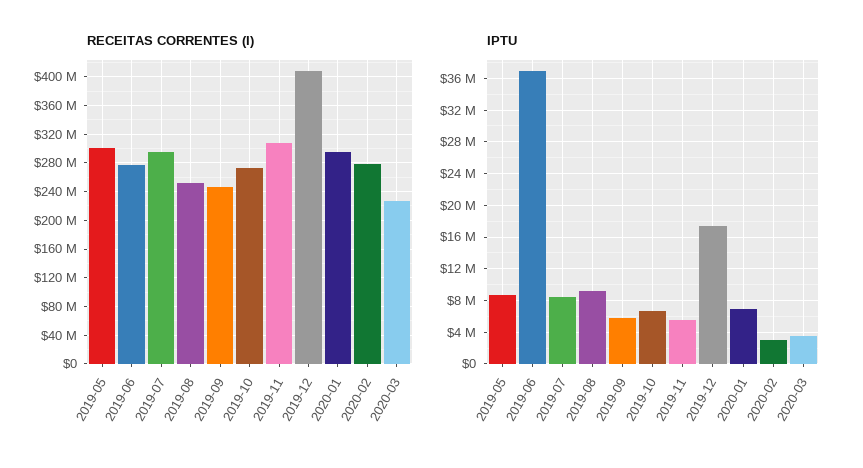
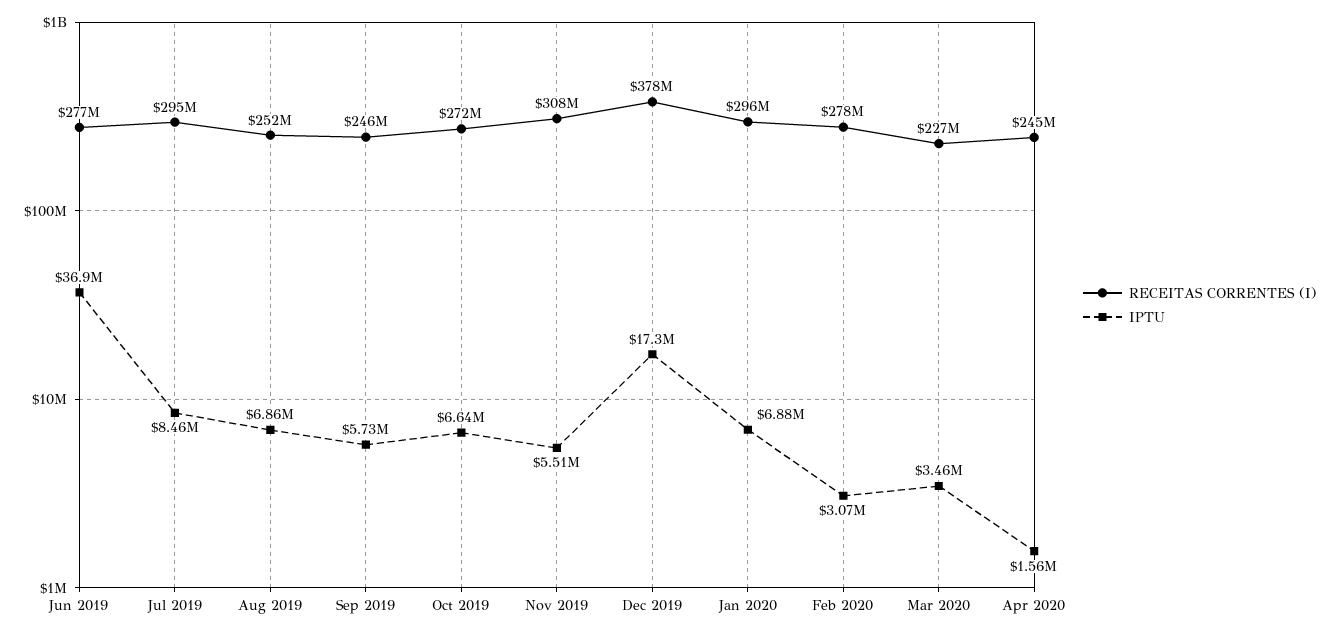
RECEITAS CORRENTES (I), 2019-05: 300000000 -> none
RECEITAS CORRENTES (I), 2019-12: 410000000 -> 378000000
IPTU, 2019-05: 9000000 -> none
IPTU, 2019-08: 9000000 -> 6860000
RECEITAS CORRENTES (I), Apr 2020: none -> 245000000
IPTU, Apr 2020: none -> 1560000

